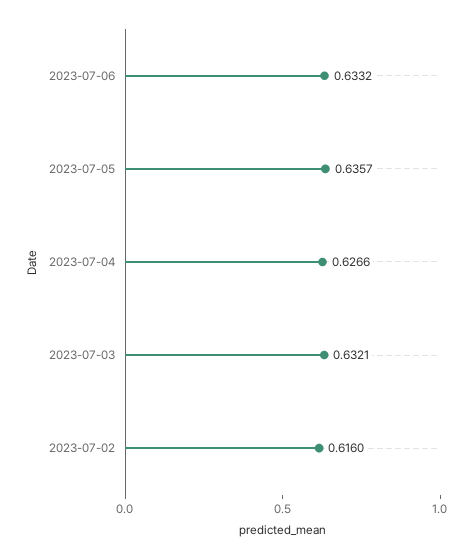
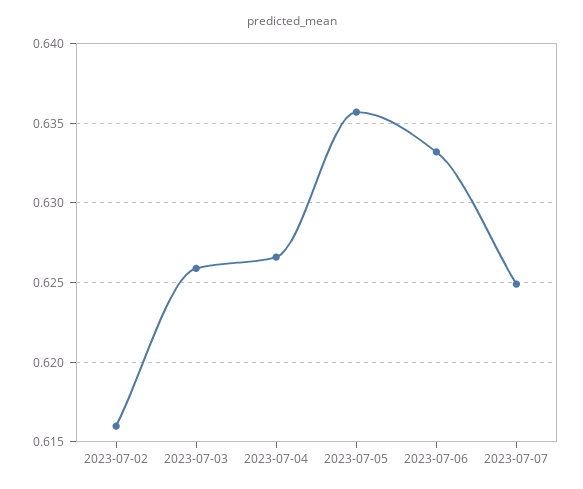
2023-07-03: 0.6321 -> 0.626
2023-07-07: none -> 0.625

